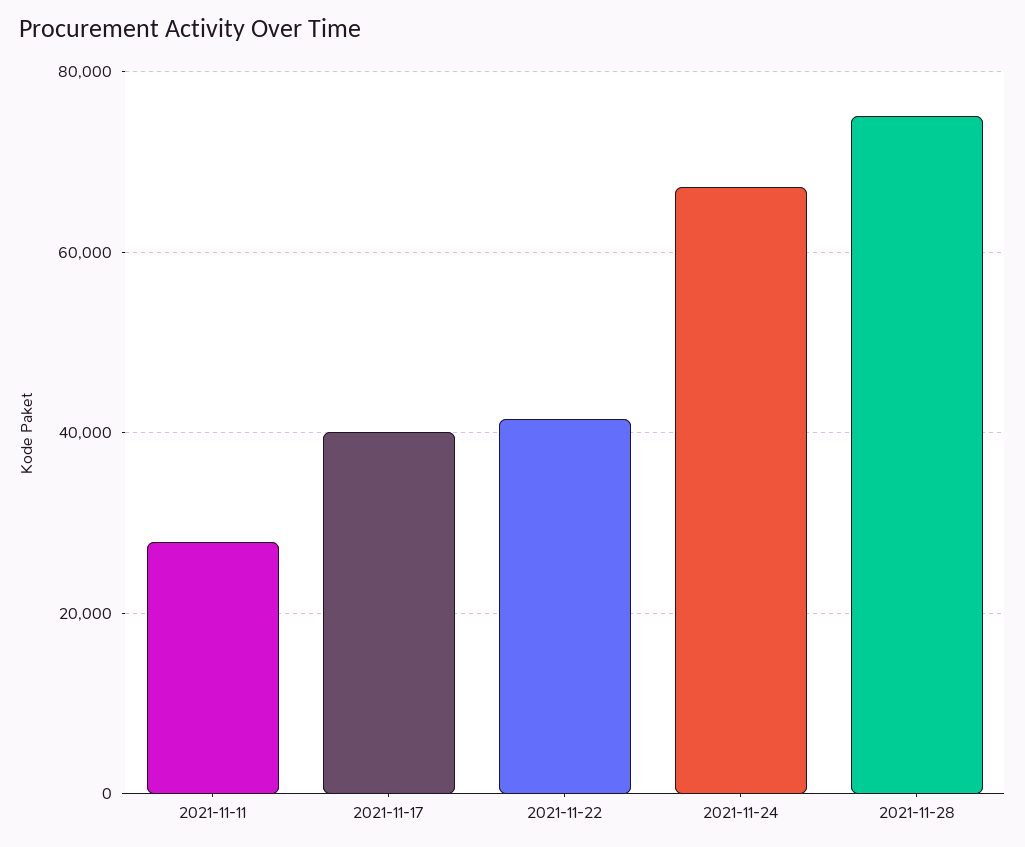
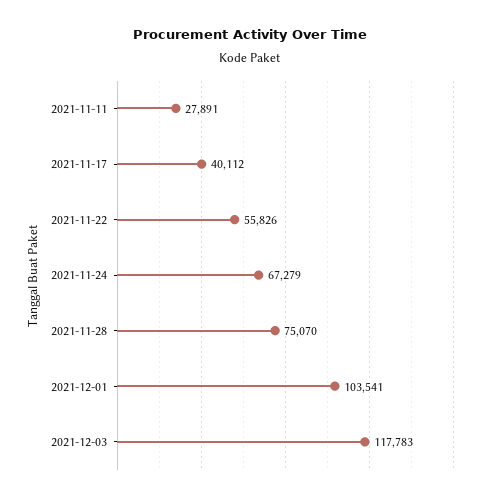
2021-11-22: 42000 -> 55826
2021-12-01: none -> 103541
2021-12-03: none -> 117783

